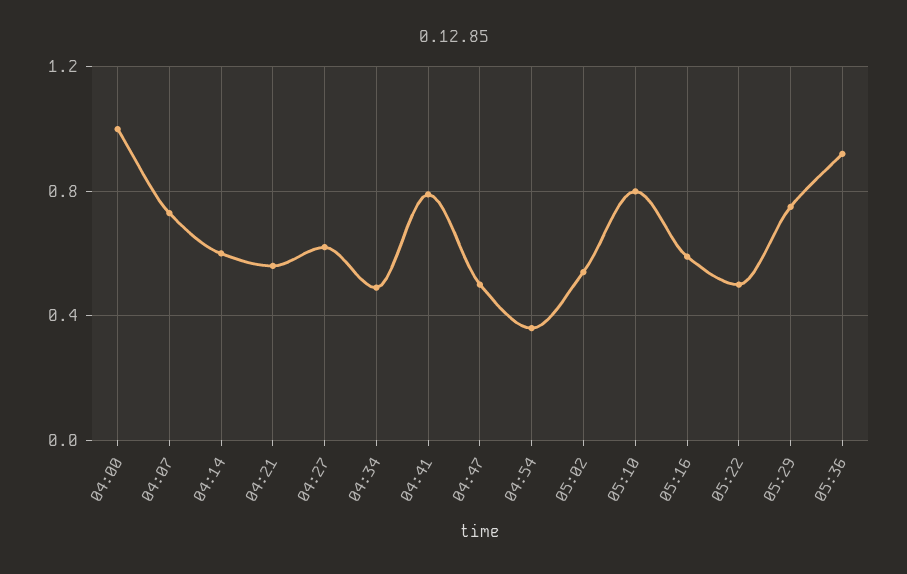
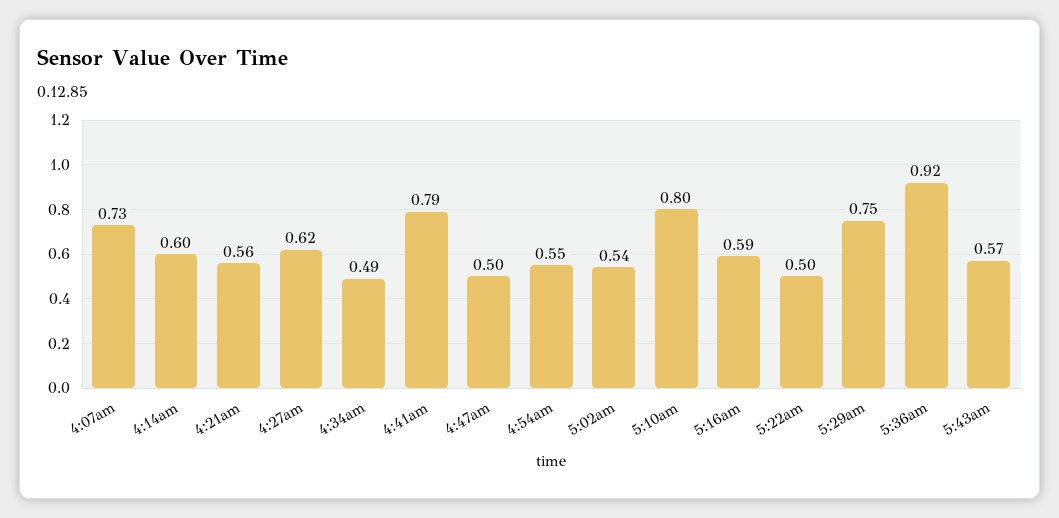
04:00: 1 -> none
04:54: 0.35 -> 0.55
5:43am: none -> 0.57

